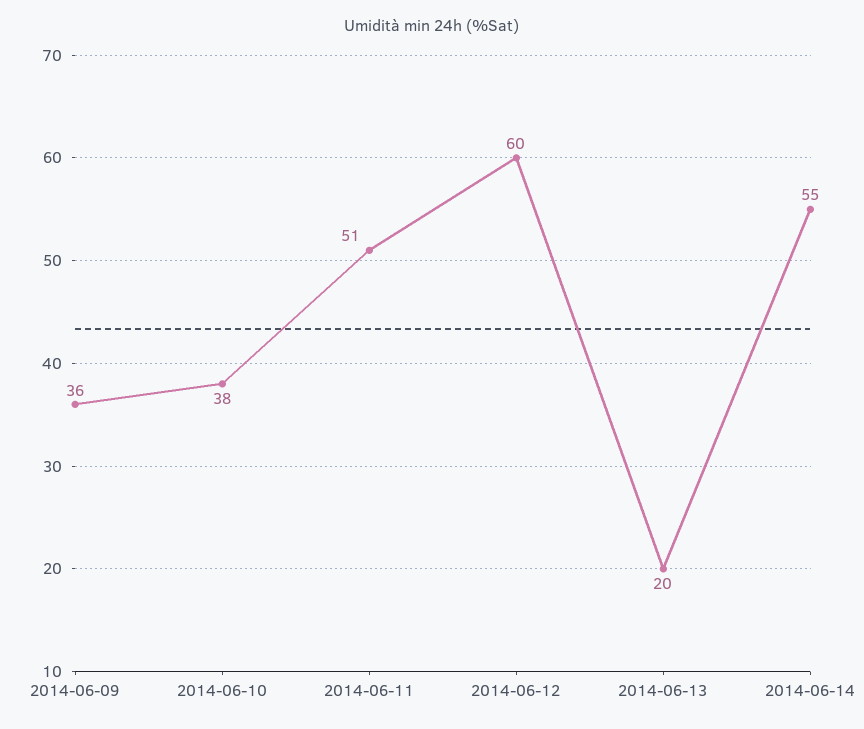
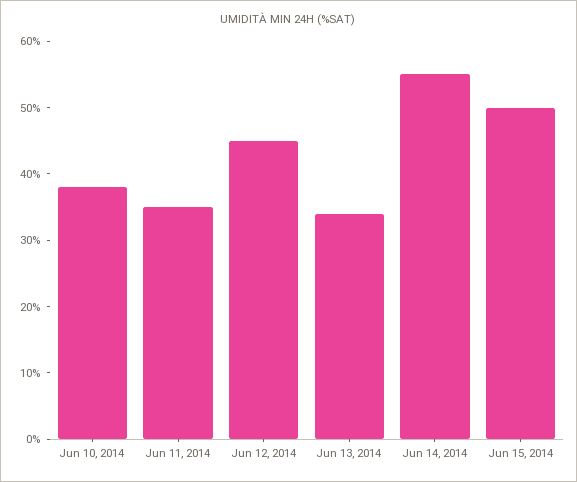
2014-06-09: 36 -> none
2014-06-11: 51 -> 35
2014-06-12: 60 -> 45
2014-06-13: 20 -> 35
Jun 15, 2014: none -> 50

